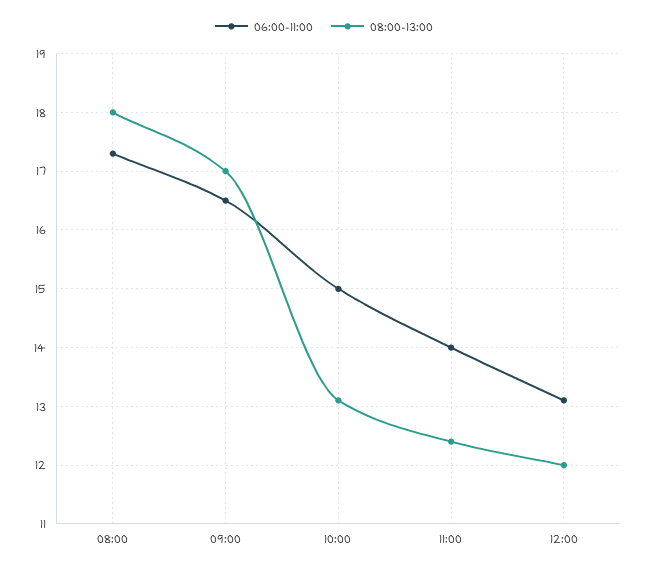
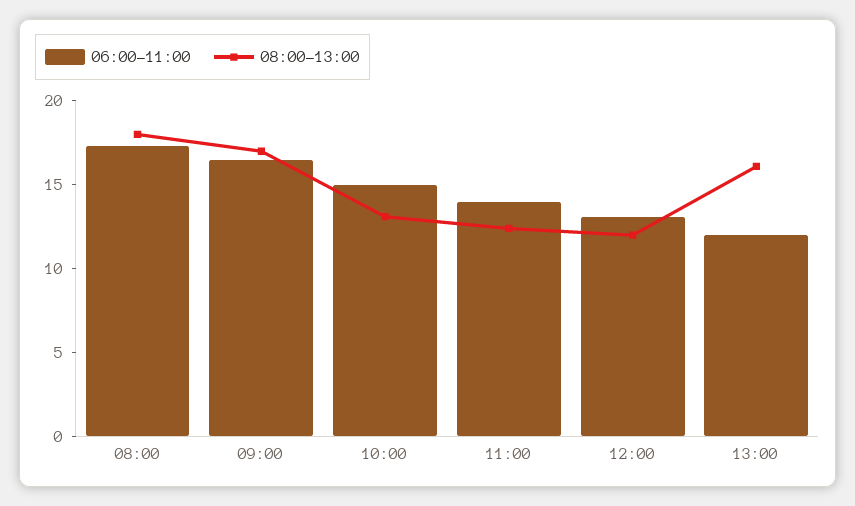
06:00-11:00, 13:00: none -> 12
08:00-13:00, 13:00: none -> 16

